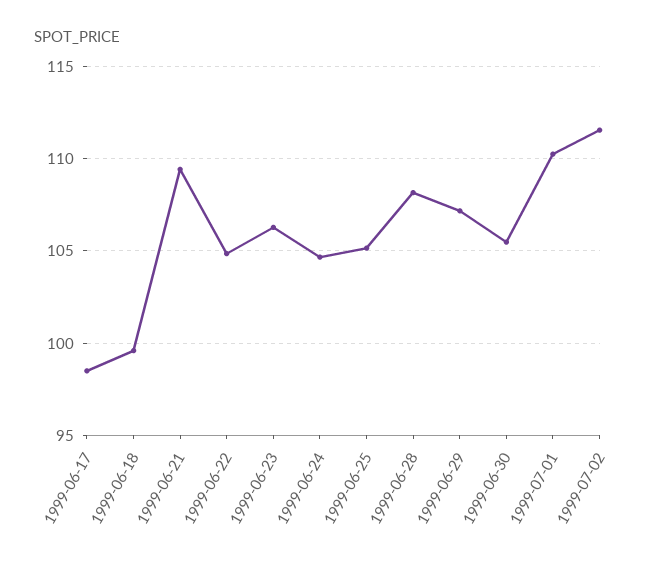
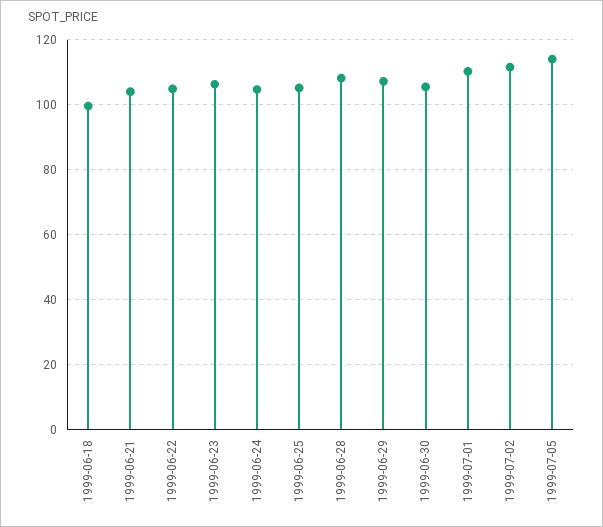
1999-06-17: 98.5 -> none
1999-06-21: 109.5 -> 104
1999-07-05: none -> 114

